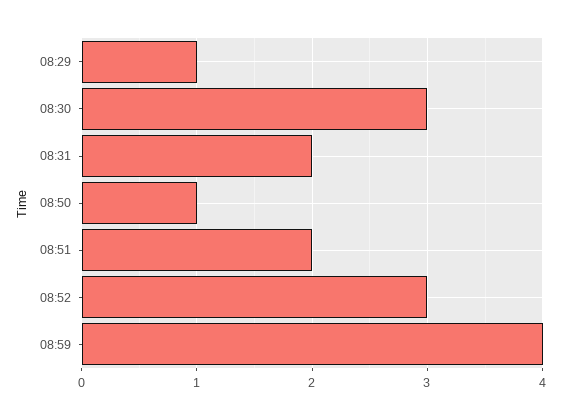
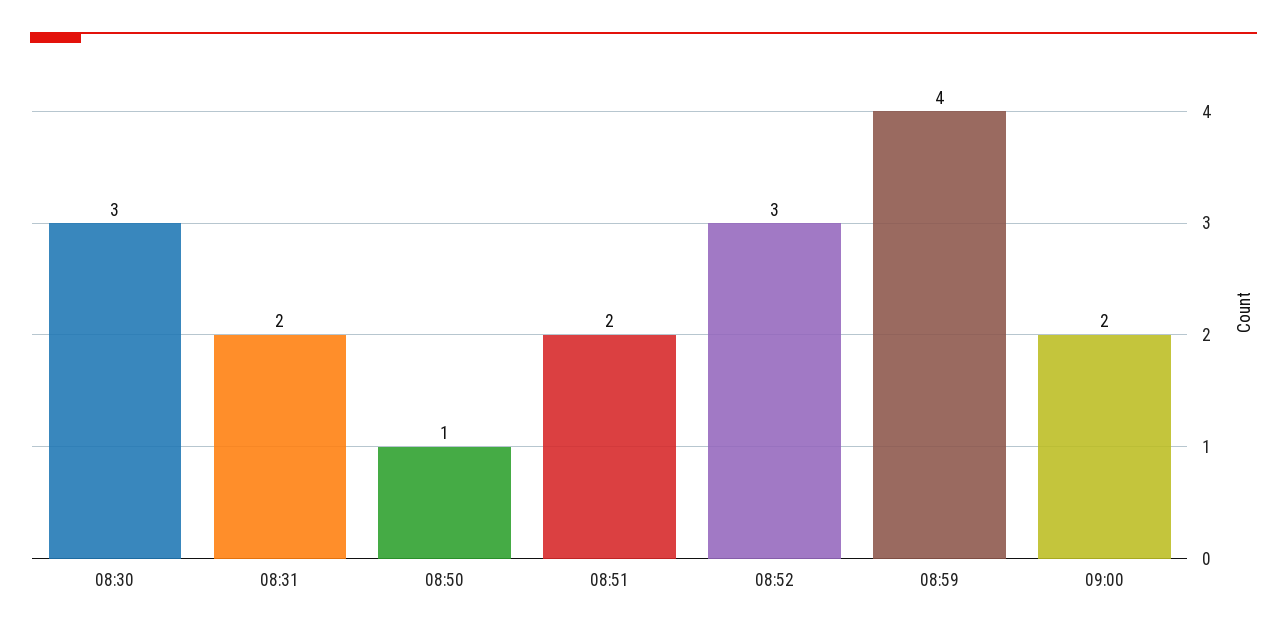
08:29: 1 -> none
09:00: none -> 2

